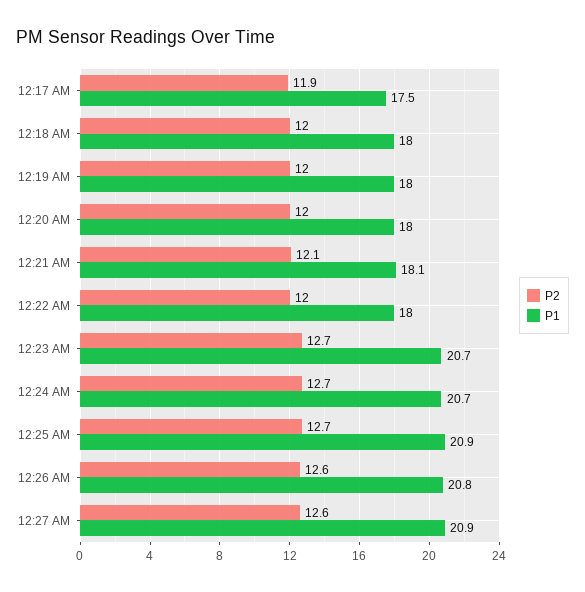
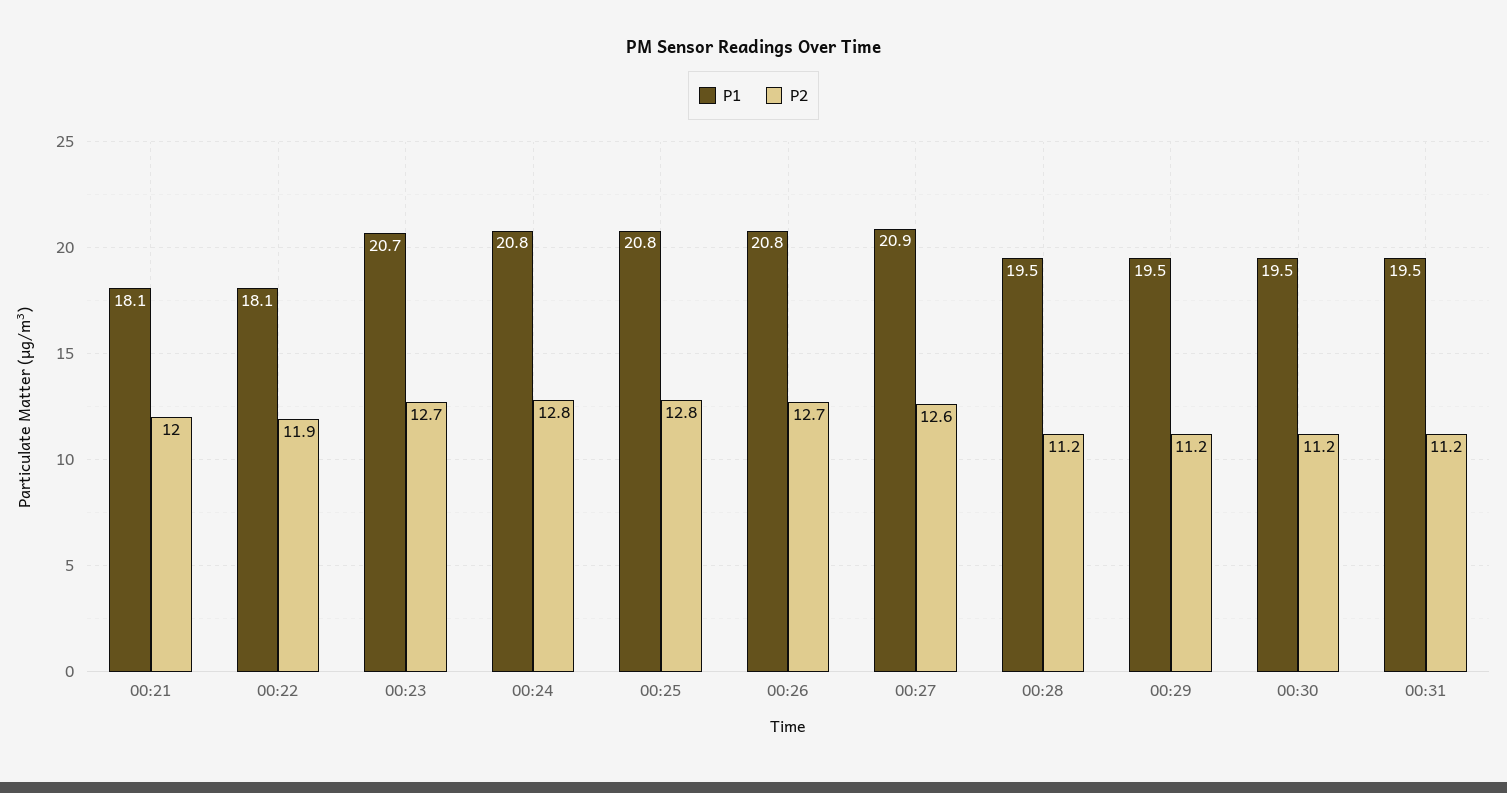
P2, 12:17 AM: 11.9 -> none
P1, 12:17 AM: 17.5 -> none
P2, 12:18 AM: 12 -> none
P1, 12:18 AM: 18 -> none
P2, 12:19 AM: 12 -> none
P1, 12:19 AM: 18 -> none
P2, 12:20 AM: 12 -> none
P1, 12:20 AM: 18 -> none
P2, 12:21 AM: 12.1 -> 12
P2, 12:22 AM: 12 -> 11.9
P1, 12:22 AM: 18 -> 18.1
P2, 12:24 AM: 12.7 -> 12.8
P1, 12:24 AM: 20.7 -> 20.8
P2, 12:25 AM: 12.7 -> 12.8
P1, 12:25 AM: 20.9 -> 20.8
P2, 12:26 AM: 12.6 -> 12.7
P1, 00:28: none -> 19.5
P2, 00:28: none -> 11.2
P1, 00:29: none -> 19.5
P2, 00:29: none -> 11.2
P1, 00:30: none -> 19.5
P2, 00:30: none -> 11.2
P1, 00:31: none -> 19.5
P2, 00:31: none -> 11.2

